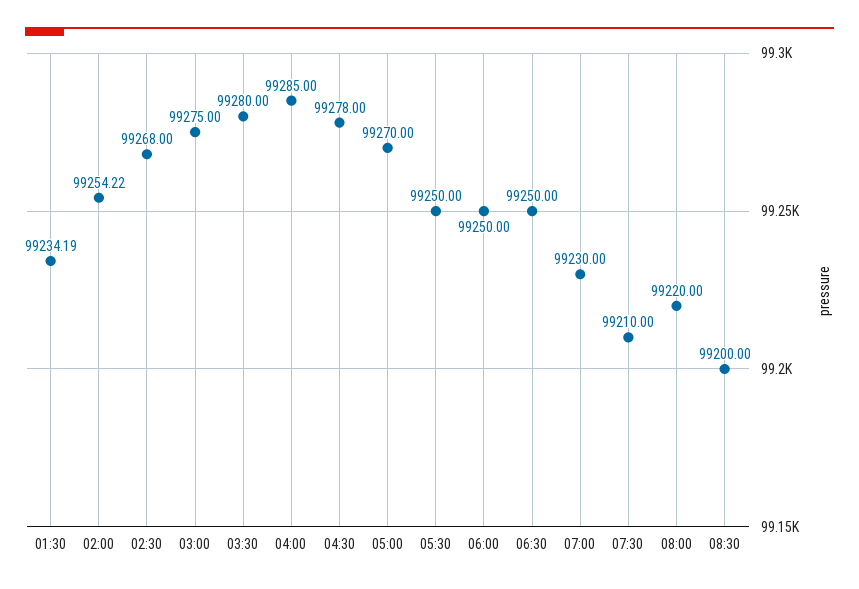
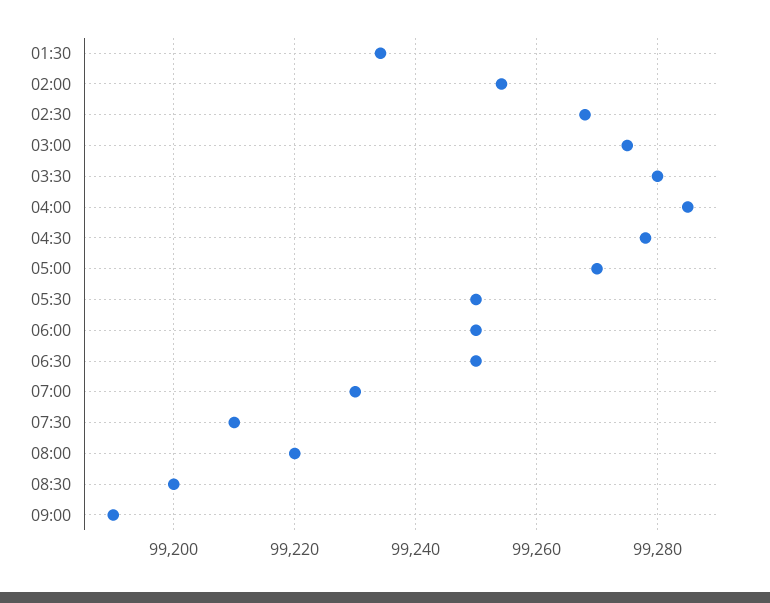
09:00: none -> 99190

